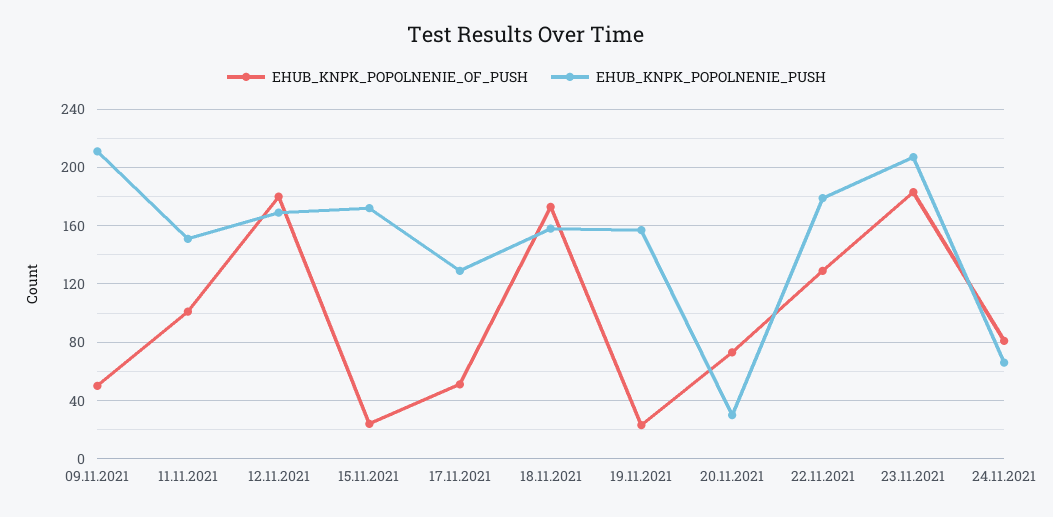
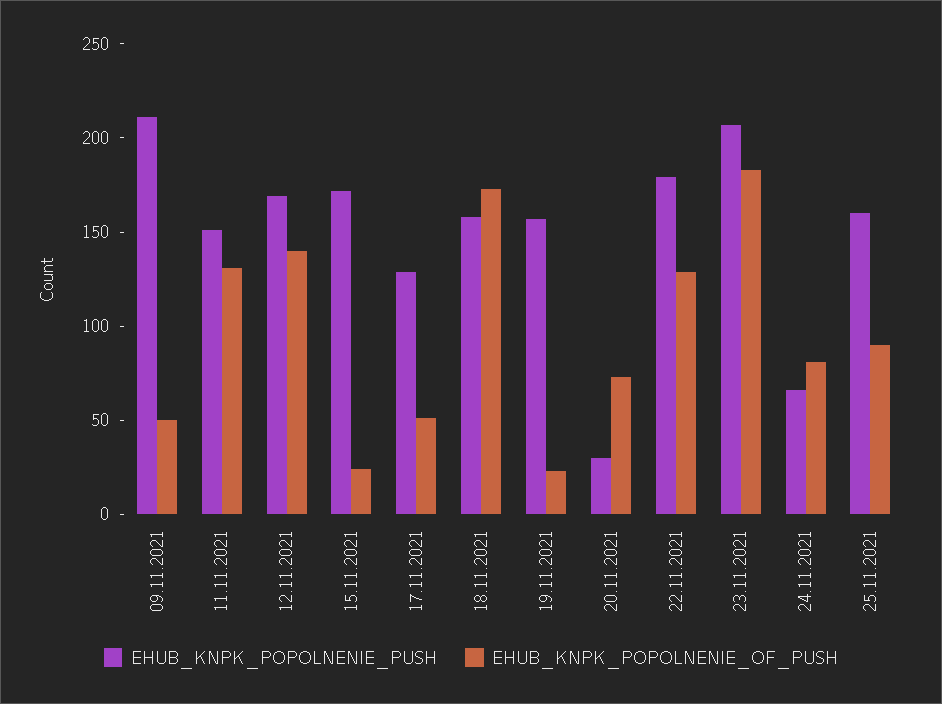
EHUB_KNPK_POPOLNENIE_OF_PUSH, 11.11.2021: 100 -> 130
EHUB_KNPK_POPOLNENIE_OF_PUSH, 12.11.2021: 180 -> 140
EHUB_KNPK_POPOLNENIE_PUSH, 25.11.2021: none -> 160
EHUB_KNPK_POPOLNENIE_OF_PUSH, 25.11.2021: none -> 90

